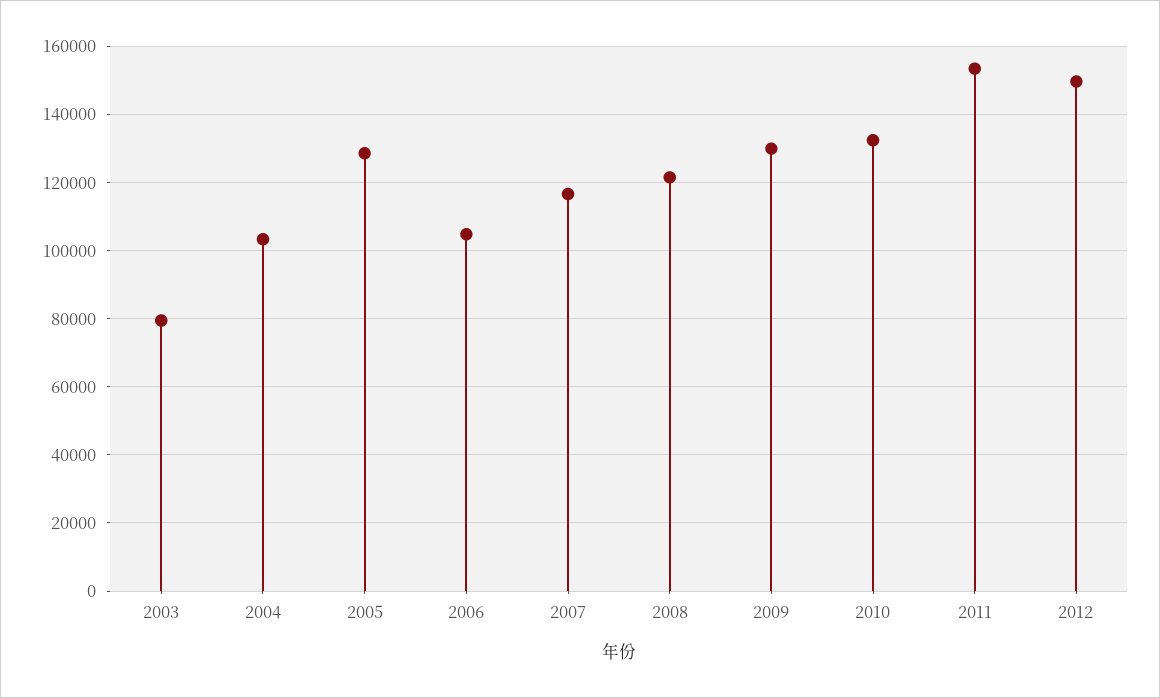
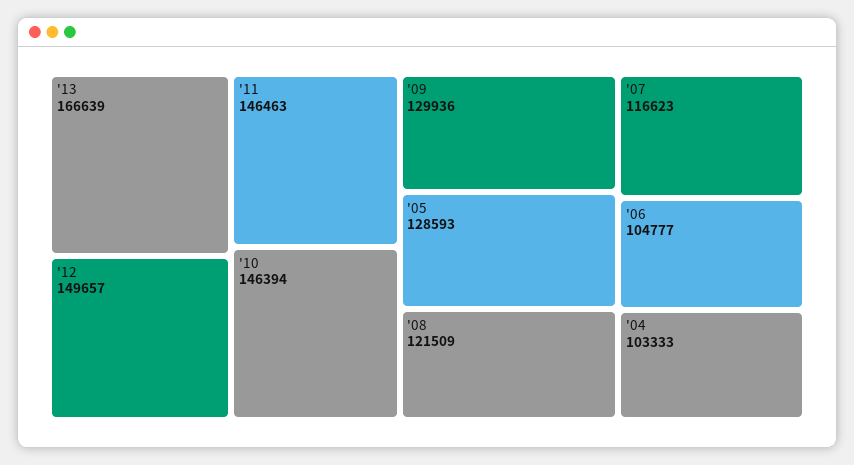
2003: 80000 -> none
2010: 132000 -> 146394
2011: 154000 -> 146463
'13: none -> 166639

